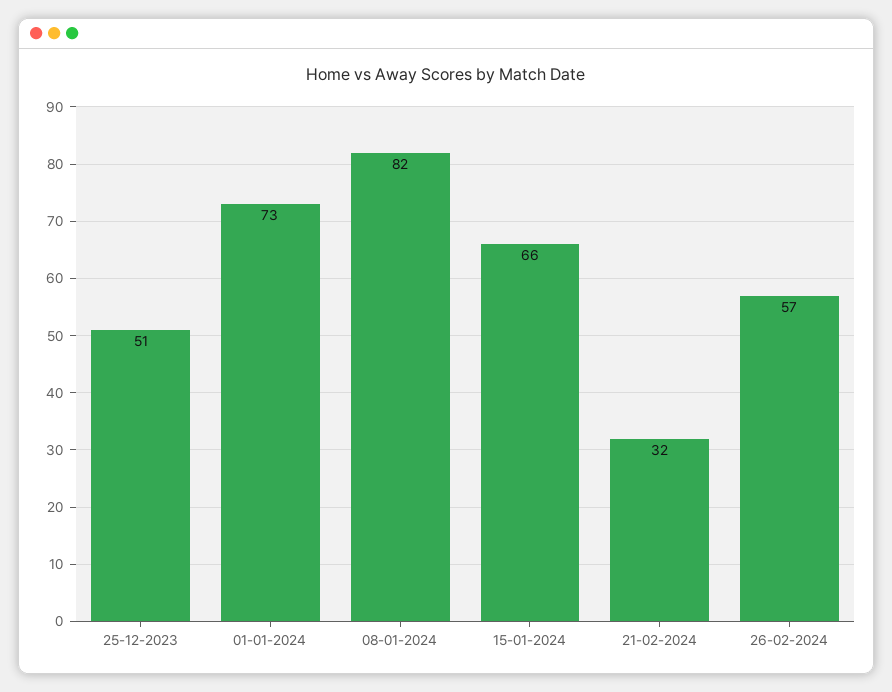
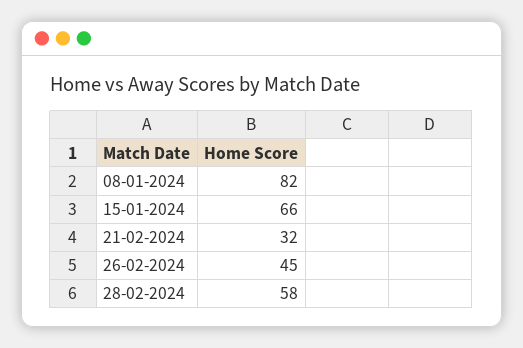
25-12-2023: 51 -> none
01-01-2024: 73 -> none
26-02-2024: 57 -> 45
28-02-2024: none -> 58

